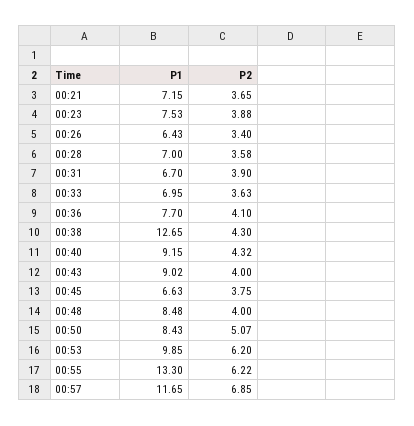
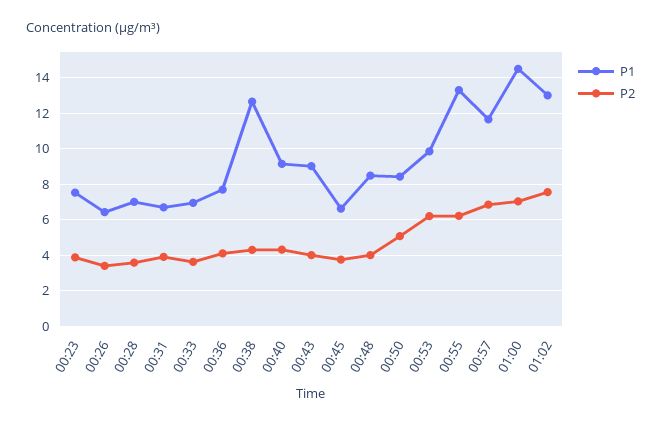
P1, 00:21: 7.15 -> none
P2, 00:21: 3.65 -> none
P1, 01:00: none -> 14.5
P2, 01:00: none -> 7
P1, 01:02: none -> 13
P2, 01:02: none -> 7.5

